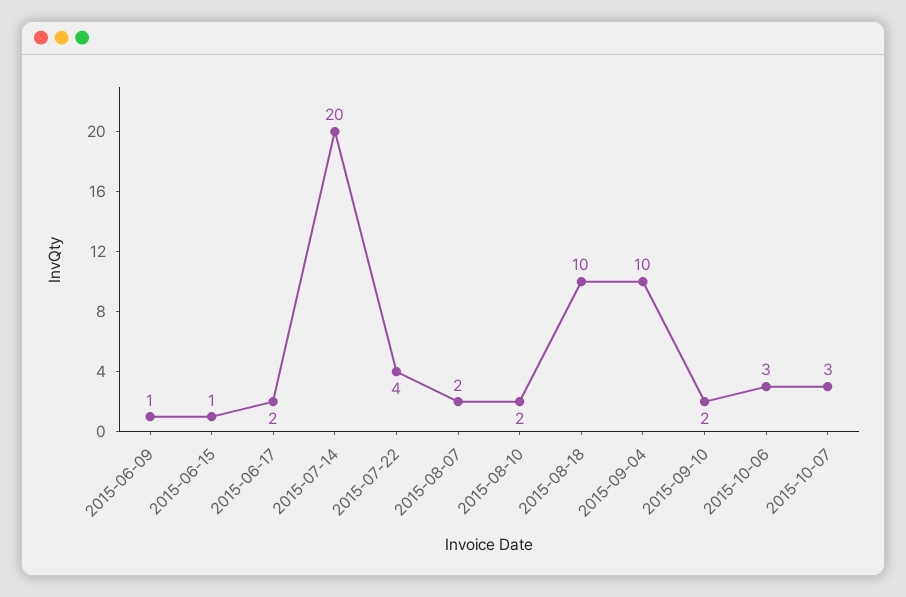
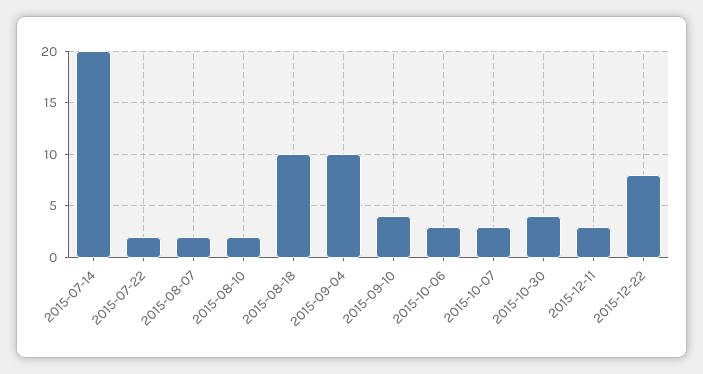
2015-06-09: 1 -> none
2015-06-15: 1 -> none
2015-06-17: 2 -> none
2015-07-22: 4 -> 2
2015-09-10: 2 -> 4
2015-10-30: none -> 4
2015-12-11: none -> 3
2015-12-22: none -> 8

